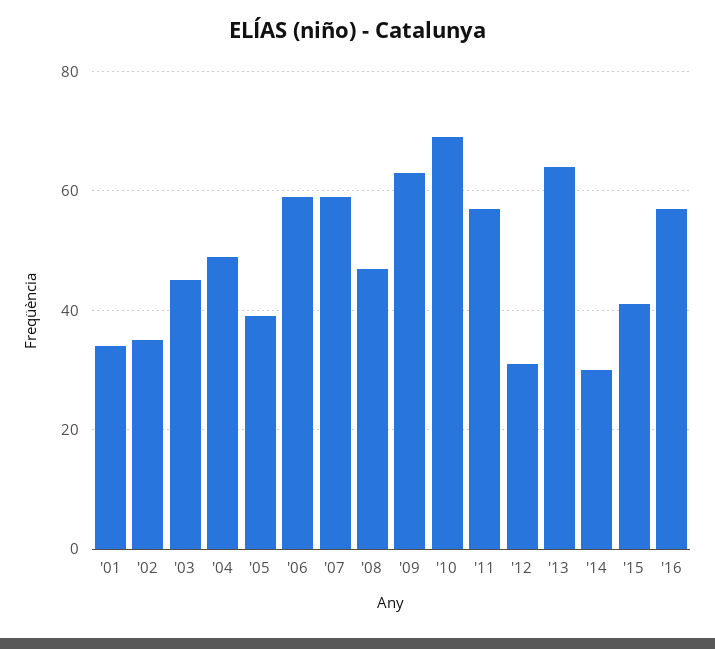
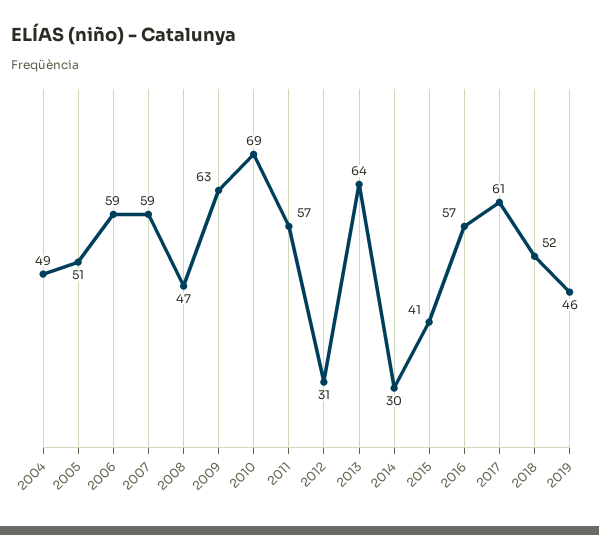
'01: 35 -> none
'02: 35 -> none
'03: 45 -> none
'05: 40 -> 51
2017: none -> 61
2018: none -> 52
2019: none -> 46

